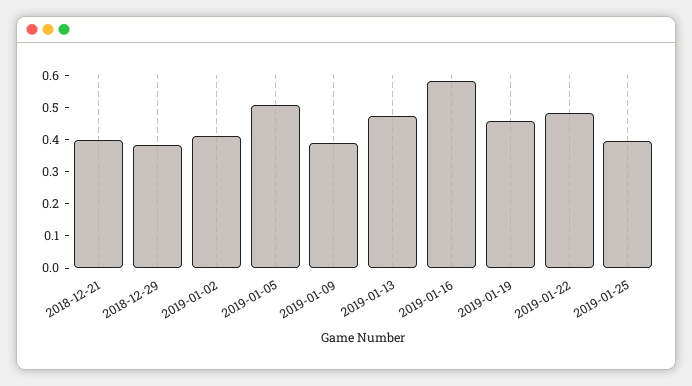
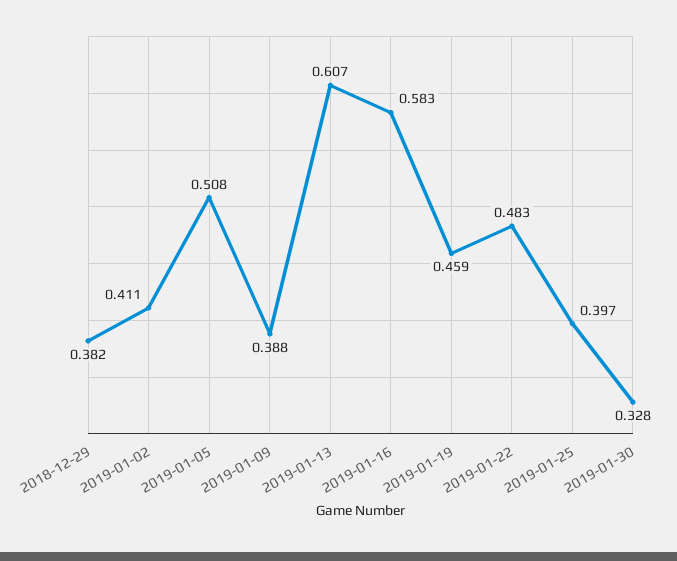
2018-12-21: 0.4 -> none
2019-01-13: 0.475 -> 0.607
2019-01-30: none -> 0.328

